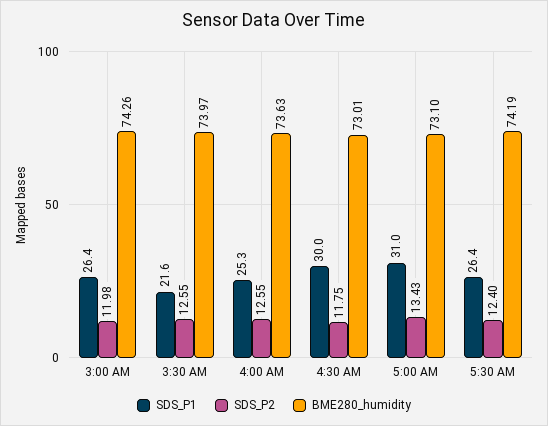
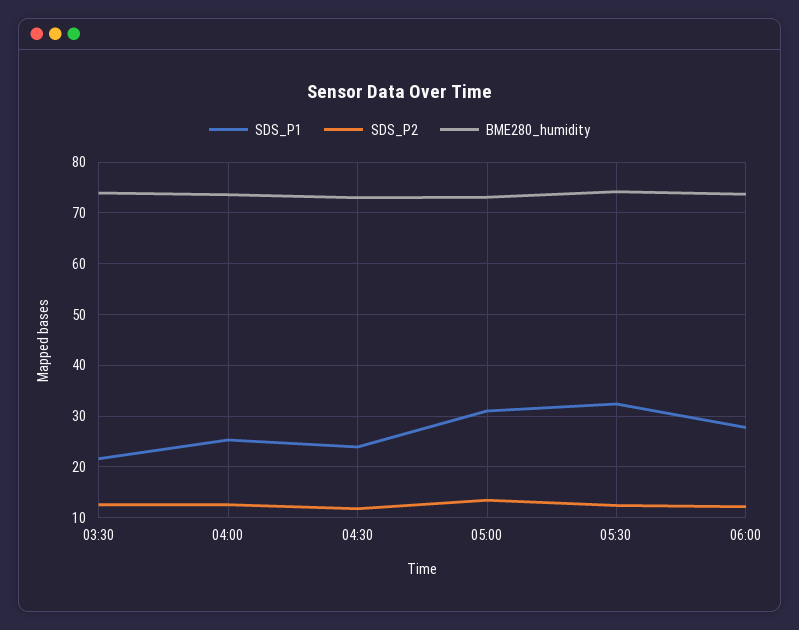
SDS_P1, 3:00 AM: 26.4 -> none
SDS_P2, 3:00 AM: 11.98 -> none
BME280_humidity, 3:00 AM: 74.26 -> none
SDS_P1, 4:30 AM: 30 -> 24
SDS_P1, 5:30 AM: 26.4 -> 32
SDS_P1, 06:00: none -> 28
SDS_P2, 06:00: none -> 12
BME280_humidity, 06:00: none -> 74

